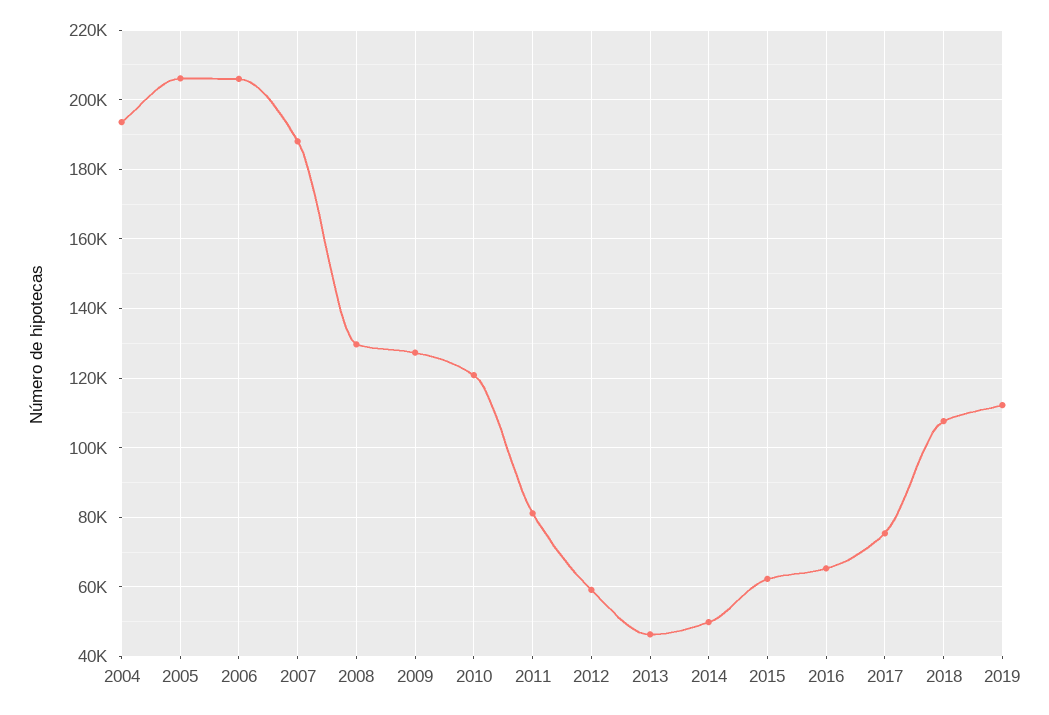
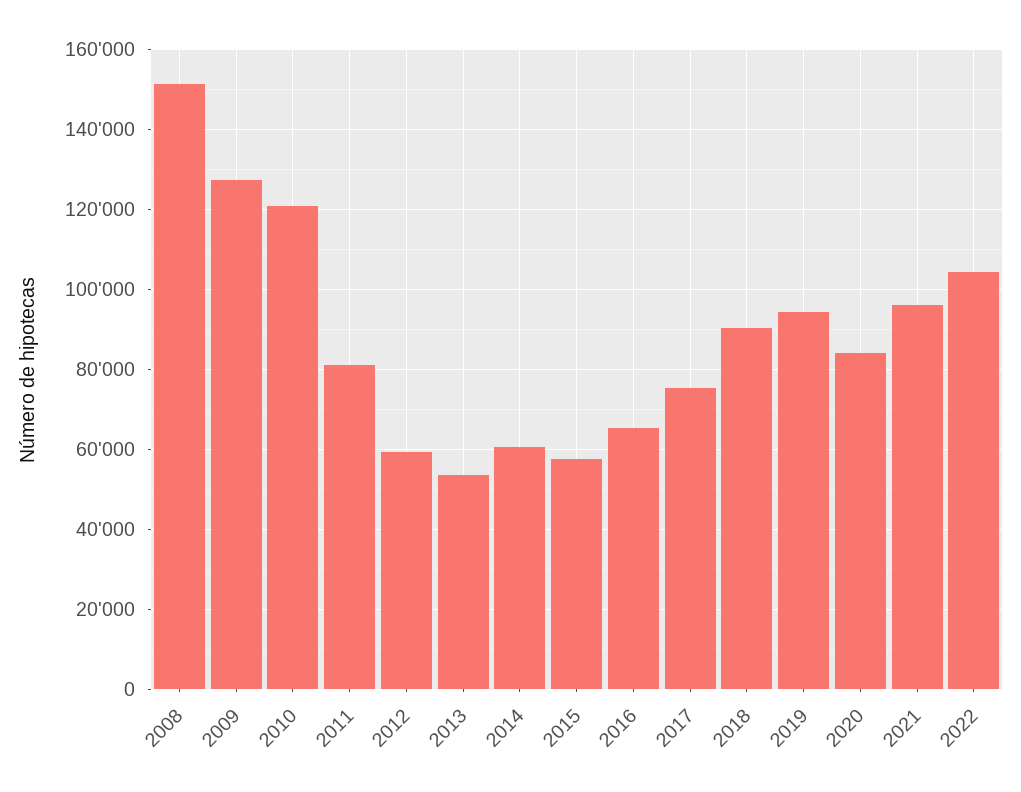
2004: 194000 -> none
2005: 206000 -> none
2006: 206000 -> none
2007: 188000 -> none
2008: 130000 -> 152000
2013: 46000 -> 54000
2014: 50000 -> 60000
2015: 62000 -> 58000
2018: 108000 -> 90000
2019: 112000 -> 94000
2020: none -> 84000
2021: none -> 96000
2022: none -> 104000

